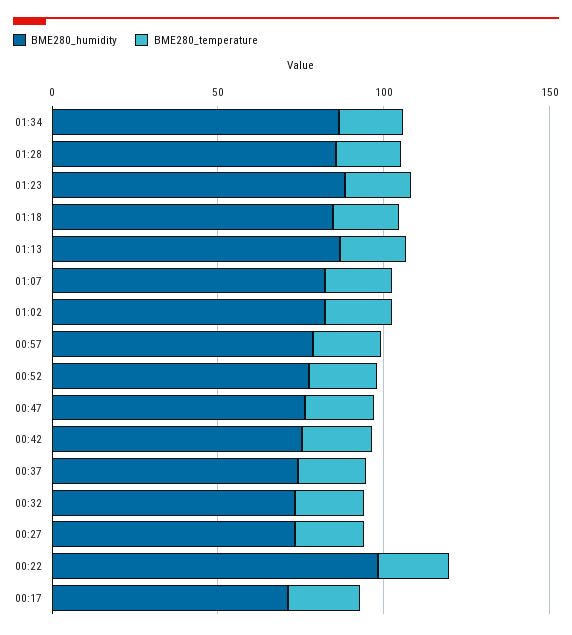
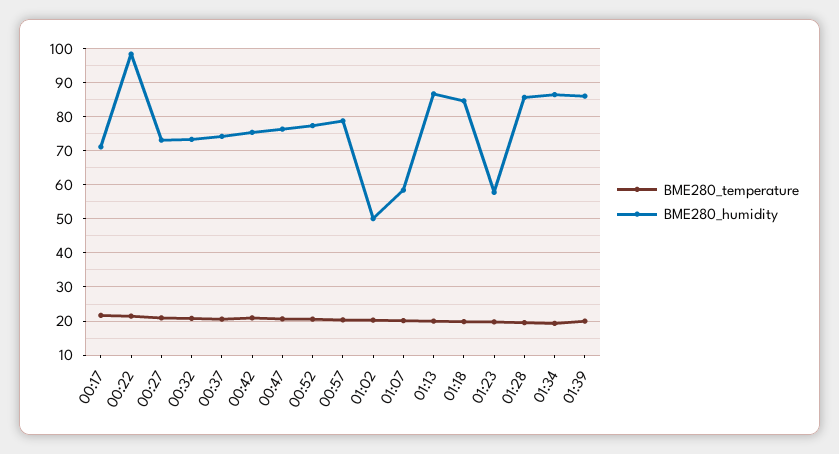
BME280_humidity, 01:23: 90 -> 58
BME280_humidity, 01:07: 80 -> 58
BME280_humidity, 01:02: 80 -> 50
BME280_temperature, 01:39: none -> 20
BME280_humidity, 01:39: none -> 86

